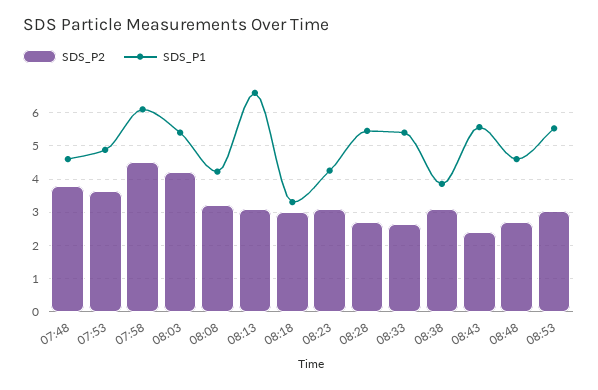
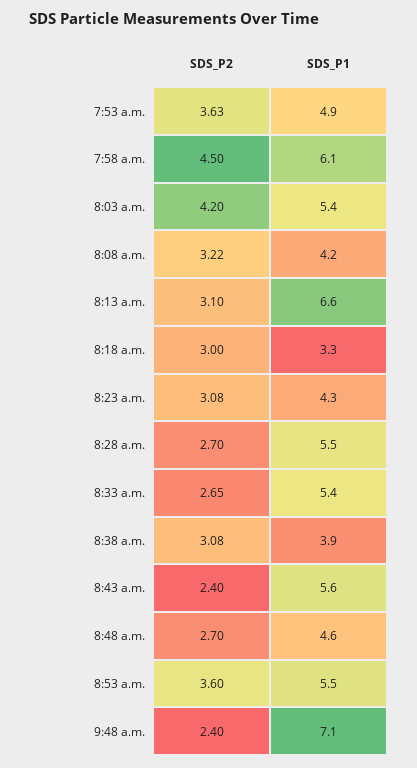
SDS_P2, 07:48: 3.8 -> none
SDS_P1, 07:48: 4.6 -> none
SDS_P2, 08:53: 3 -> 3.6
SDS_P2, 9:48 a.m.: none -> 2.4
SDS_P1, 9:48 a.m.: none -> 7.1

